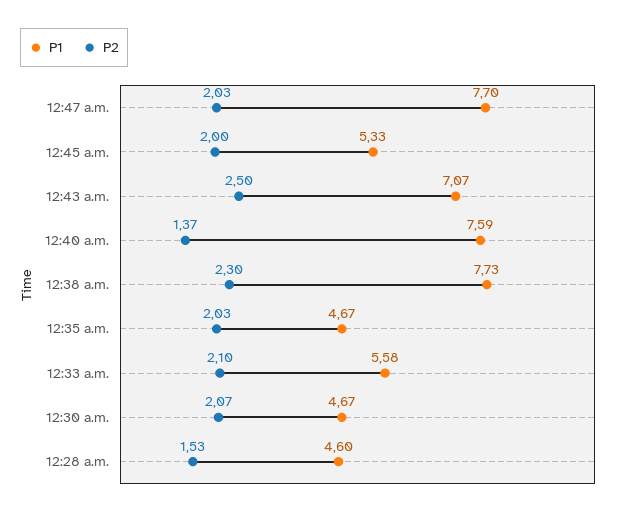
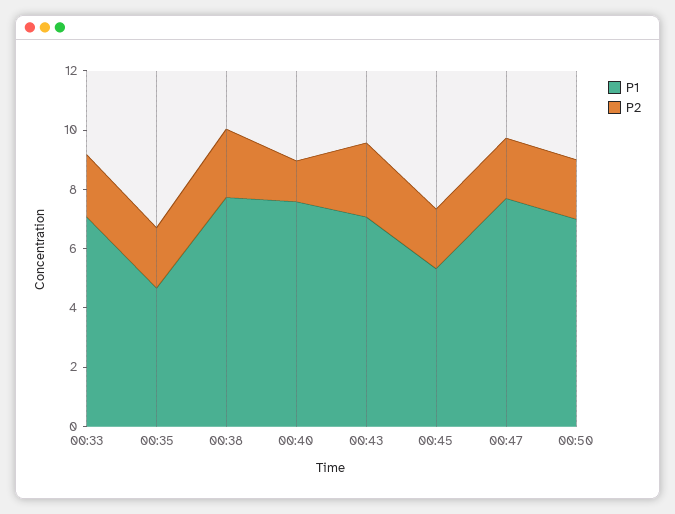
P1, 12:33 a.m.: 5.58 -> 7
P1, 12:30 a.m.: 4.67 -> none
P2, 12:30 a.m.: 2.07 -> none
P1, 12:28 a.m.: 4.6 -> none
P2, 12:28 a.m.: 1.53 -> none
P1, 00:50: none -> 7
P2, 00:50: none -> 2

